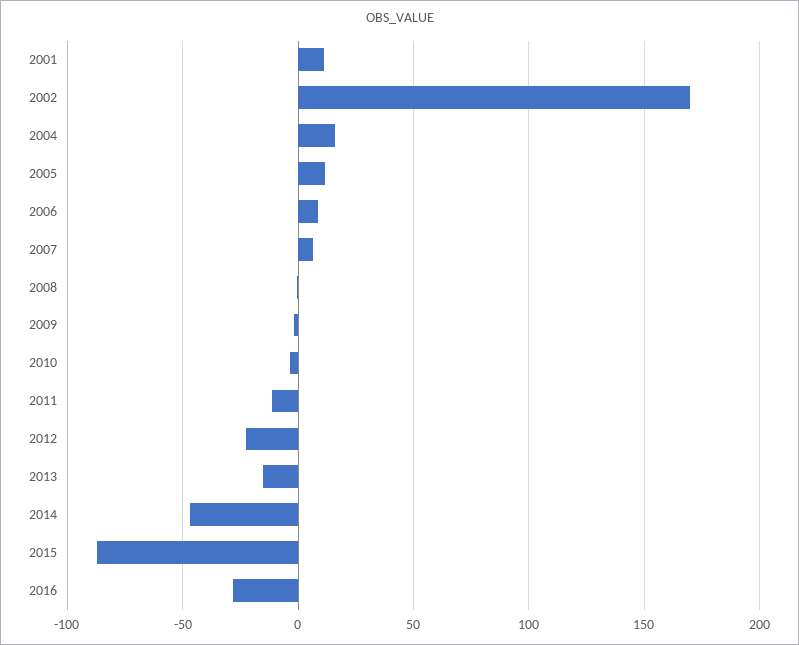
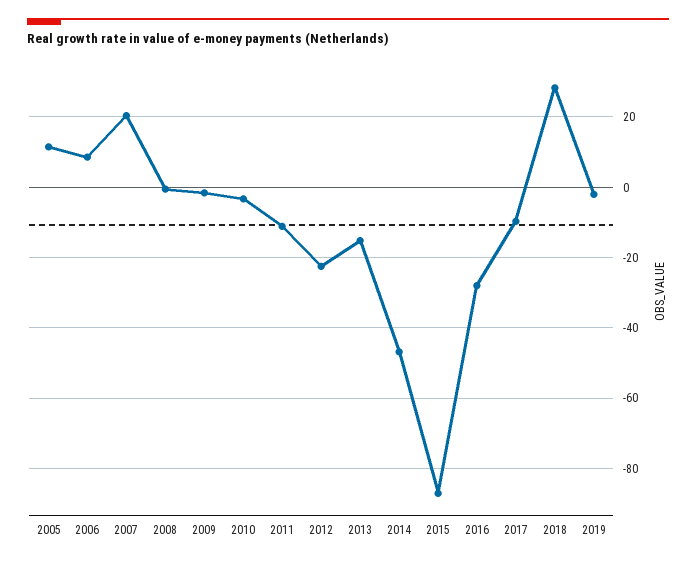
2001: 10 -> none
2002: 170 -> none
2004: 15 -> none
2007: 5 -> 20
2017: none -> -10
2018: none -> 28
2019: none -> -2

